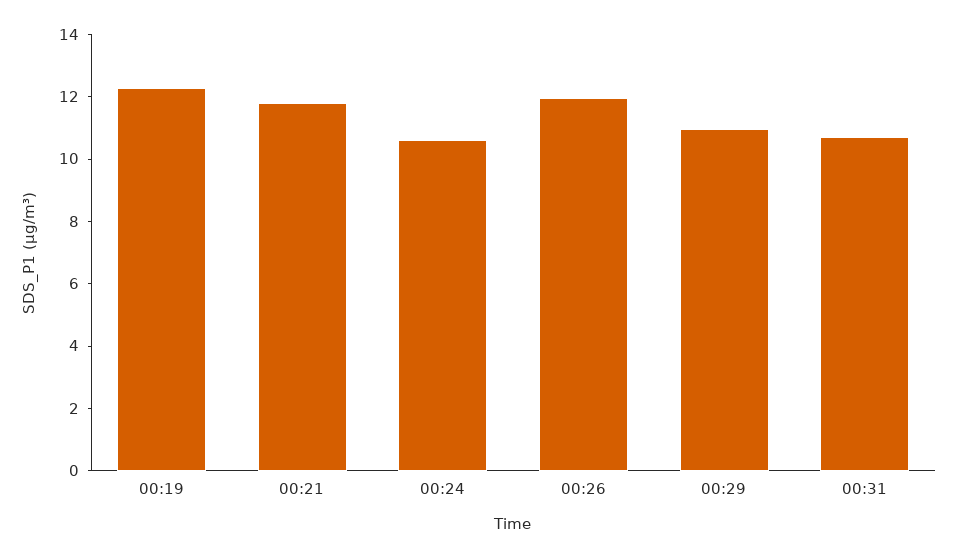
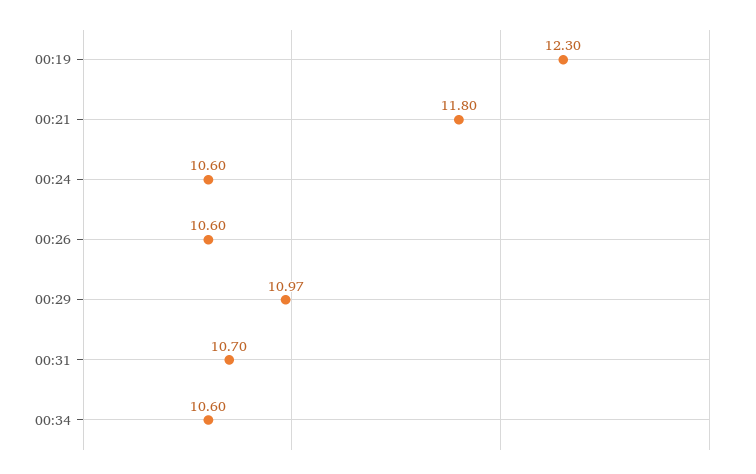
00:26: 12 -> 10.6
00:34: none -> 10.6

